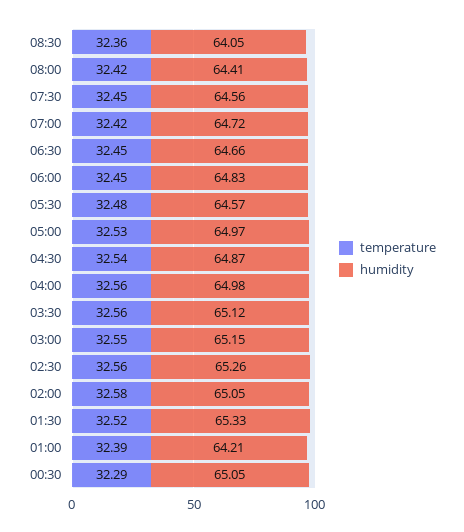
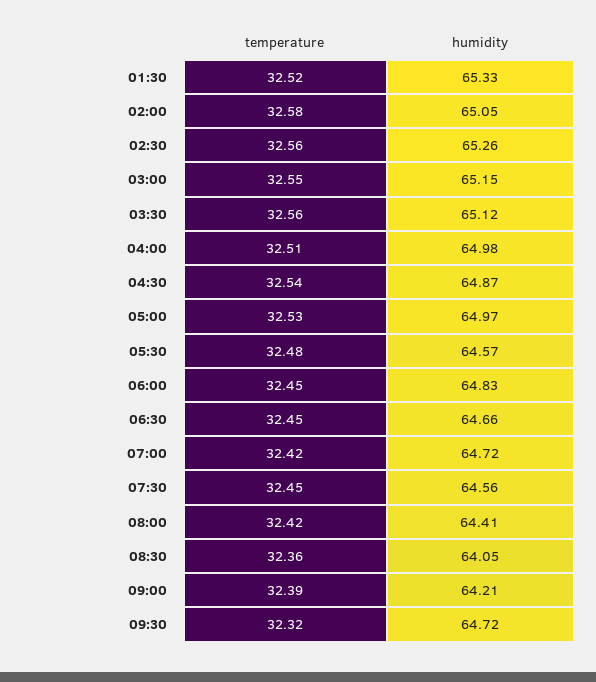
temperature, 04:00: 32.56 -> 32.51
temperature, 01:00: 32.39 -> none
humidity, 01:00: 64.21 -> none
temperature, 00:30: 32.29 -> none
humidity, 00:30: 65.05 -> none
temperature, 09:00: none -> 32.39
humidity, 09:00: none -> 64.21
temperature, 09:30: none -> 32.32
humidity, 09:30: none -> 64.72

